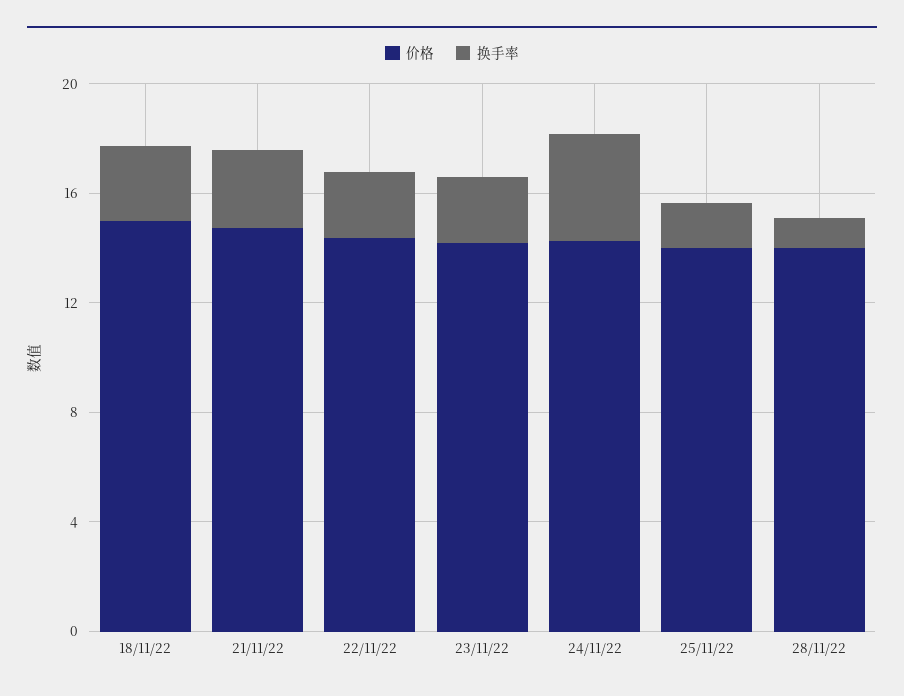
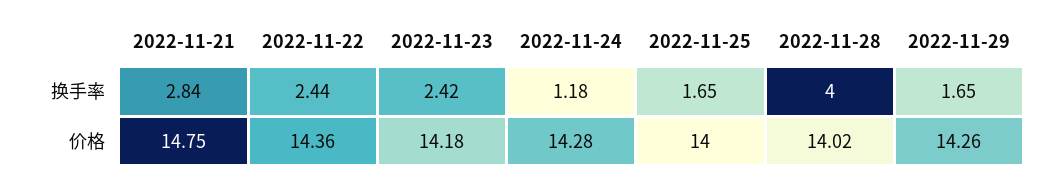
价格, 18/11/22: 15 -> none
换手率, 18/11/22: 3 -> none
换手率, 24/11/22: 4 -> 1.18
换手率, 28/11/22: 1 -> 4
换手率, 2022-11-29: none -> 1.65
价格, 2022-11-29: none -> 14.26

